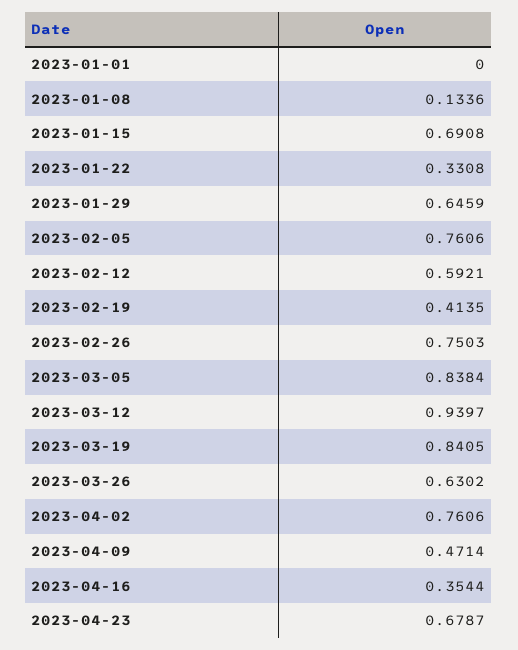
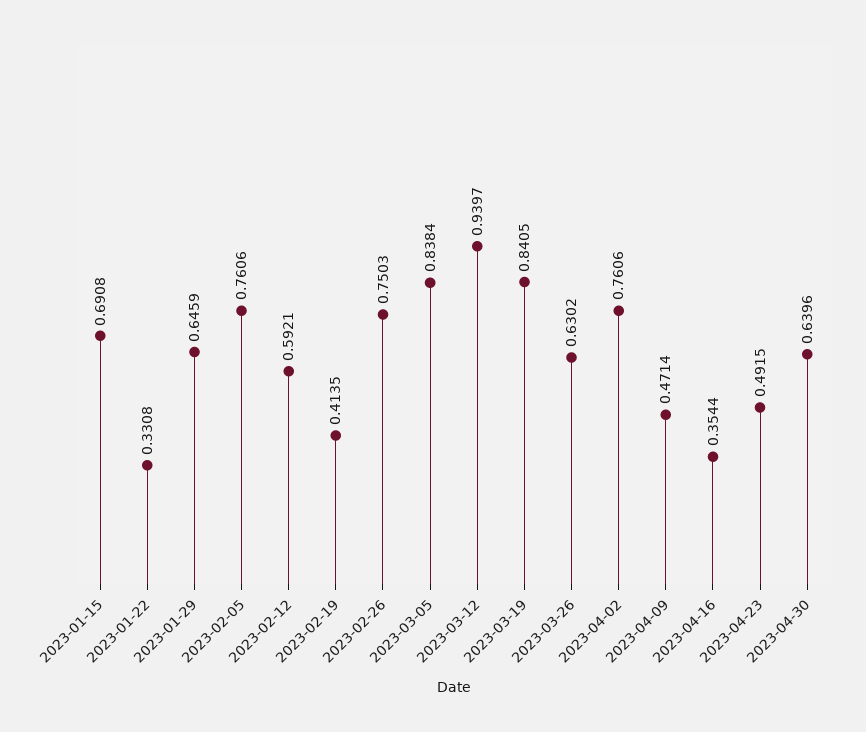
2023-01-01: 0 -> none
2023-01-08: 0.1336 -> none
2023-04-23: 0.6787 -> 0.4915
2023-04-30: none -> 0.6396

